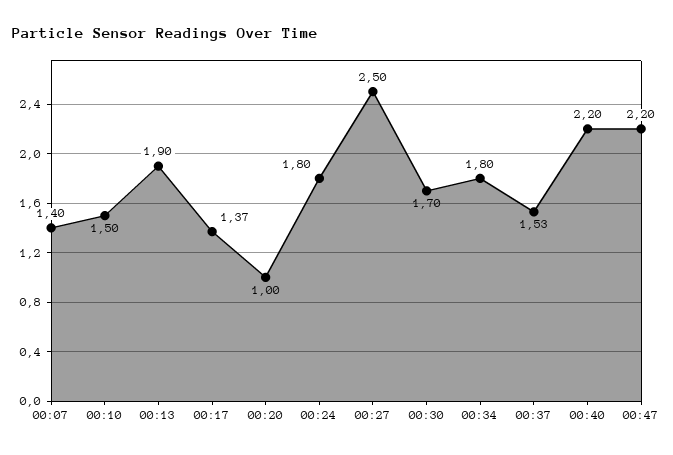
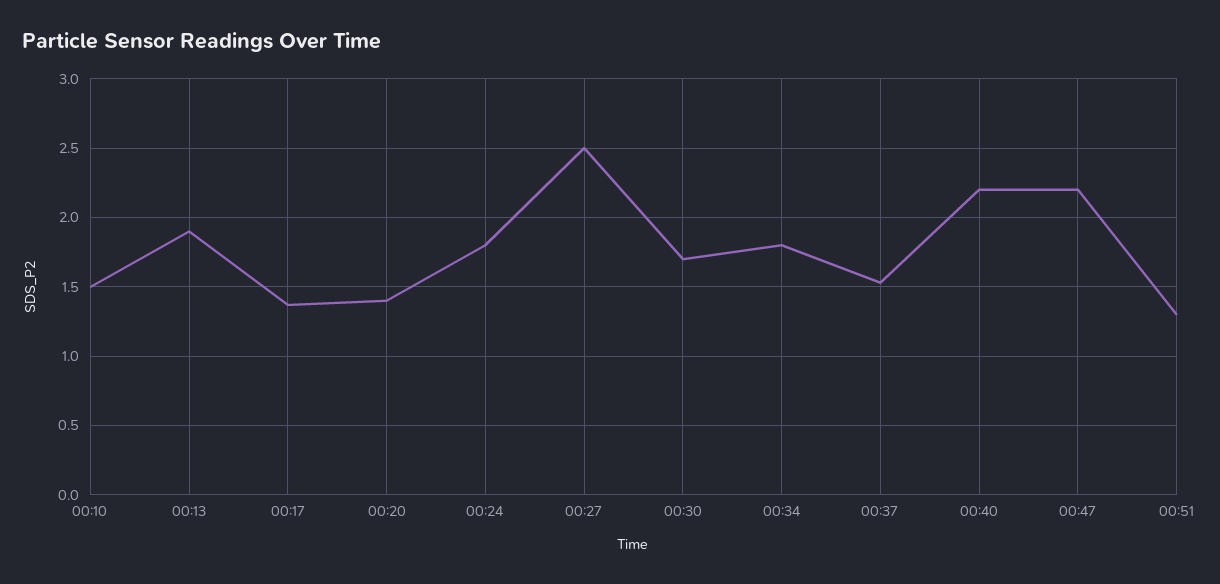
00:07: 1.4 -> none
00:20: 1 -> 1.4
00:51: none -> 1.3

